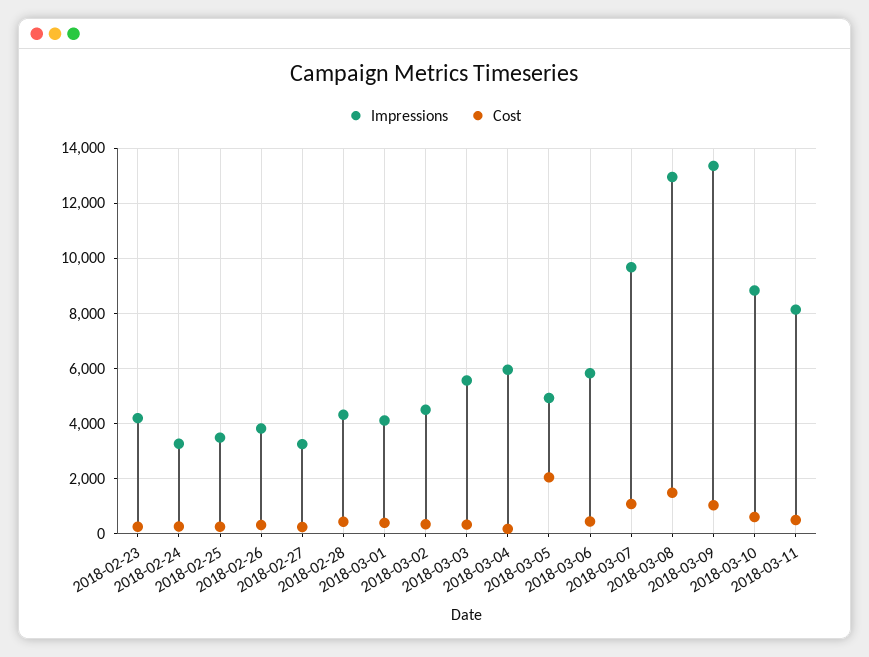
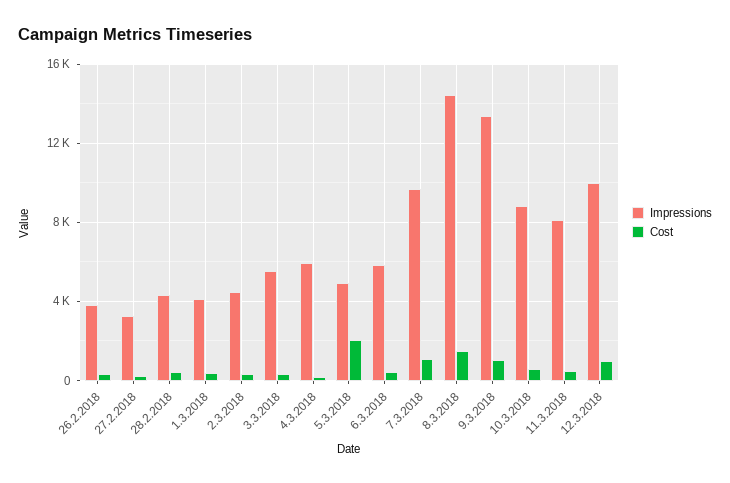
Impressions, 2018-02-23: 4250 -> none
Cost, 2018-02-23: 250 -> none
Impressions, 2018-02-24: 3250 -> none
Cost, 2018-02-24: 250 -> none
Impressions, 2018-02-25: 3500 -> none
Cost, 2018-02-25: 250 -> none
Impressions, 2018-03-08: 13000 -> 14500
Impressions, 12.3.2018: none -> 10000
Cost, 12.3.2018: none -> 1000

